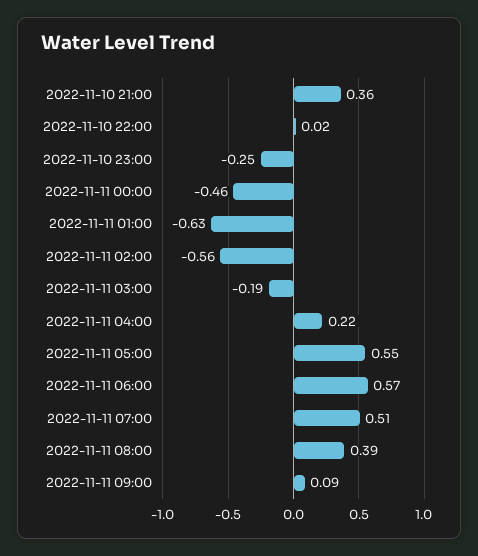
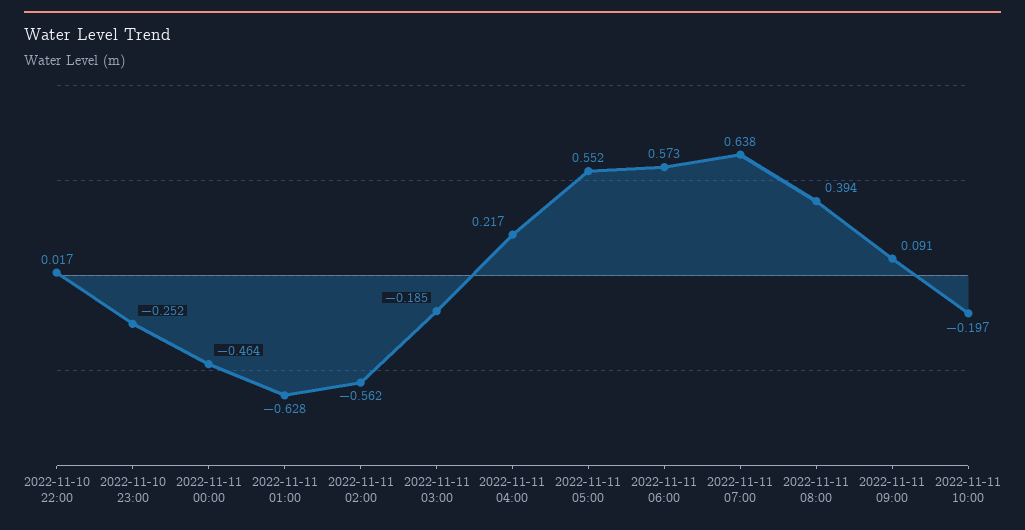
2022-11-10 21:00: 0.36 -> none
2022-11-11 07:00: 0.51 -> 0.638
2022-11-11 10:00: none -> -0.197

